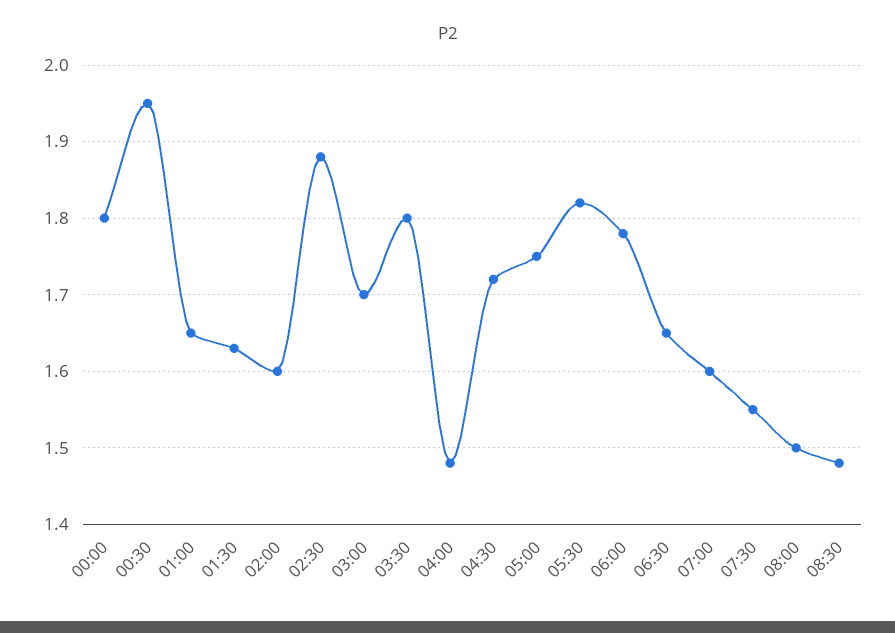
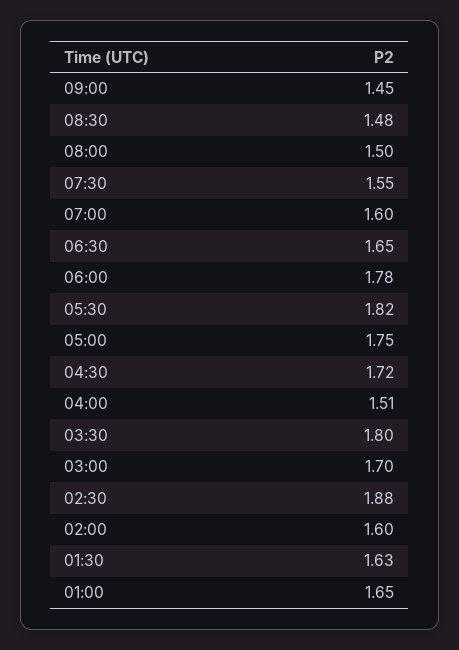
00:00: 1.8 -> none
00:30: 1.95 -> none
04:00: 1.48 -> 1.51
09:00: none -> 1.45

